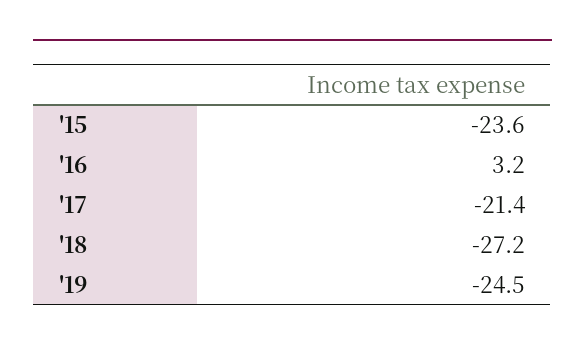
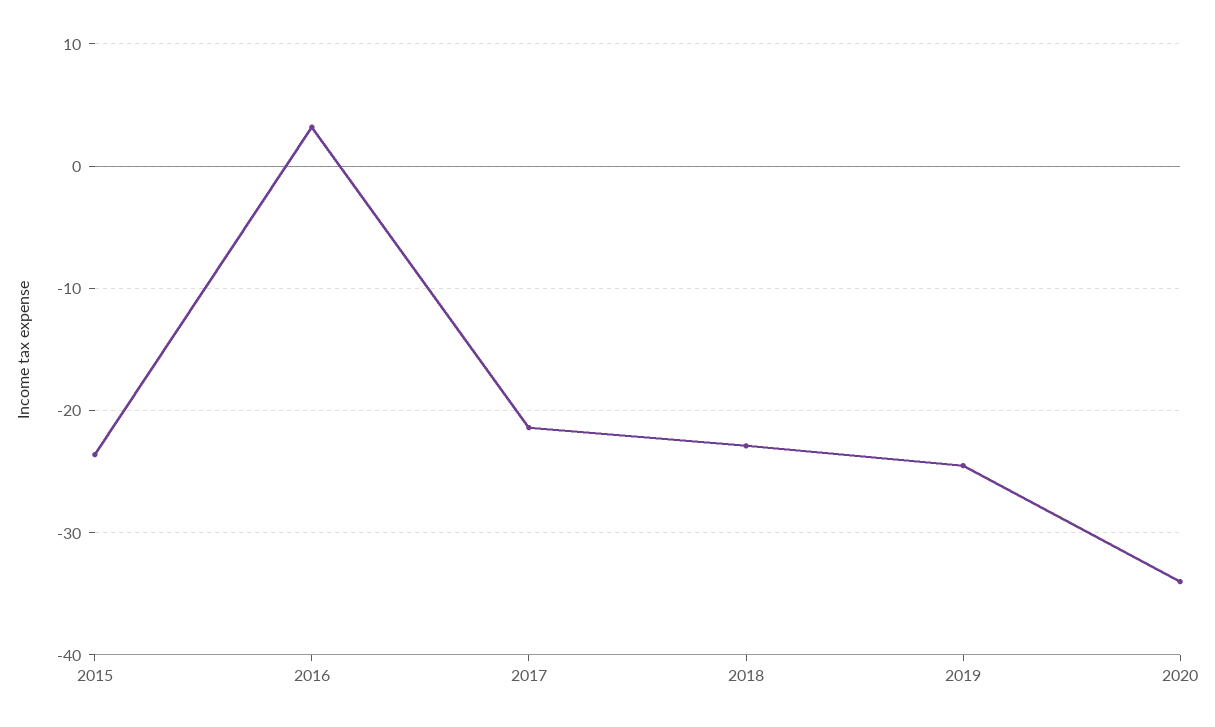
'18: -27.2 -> -23
2020: none -> -34

